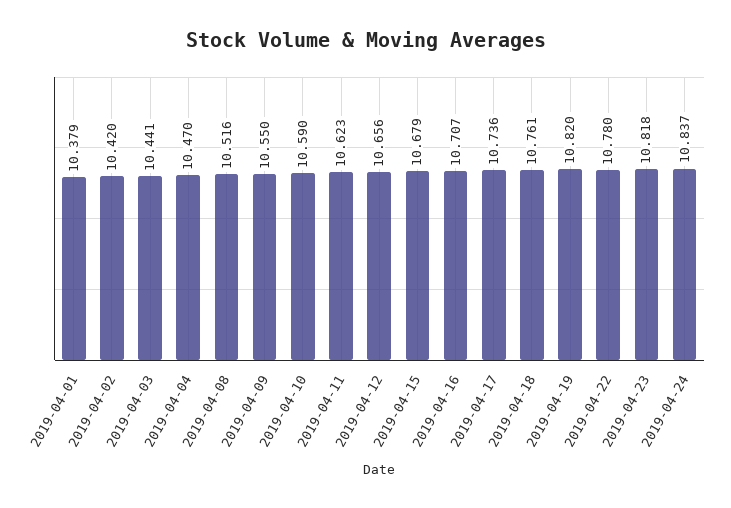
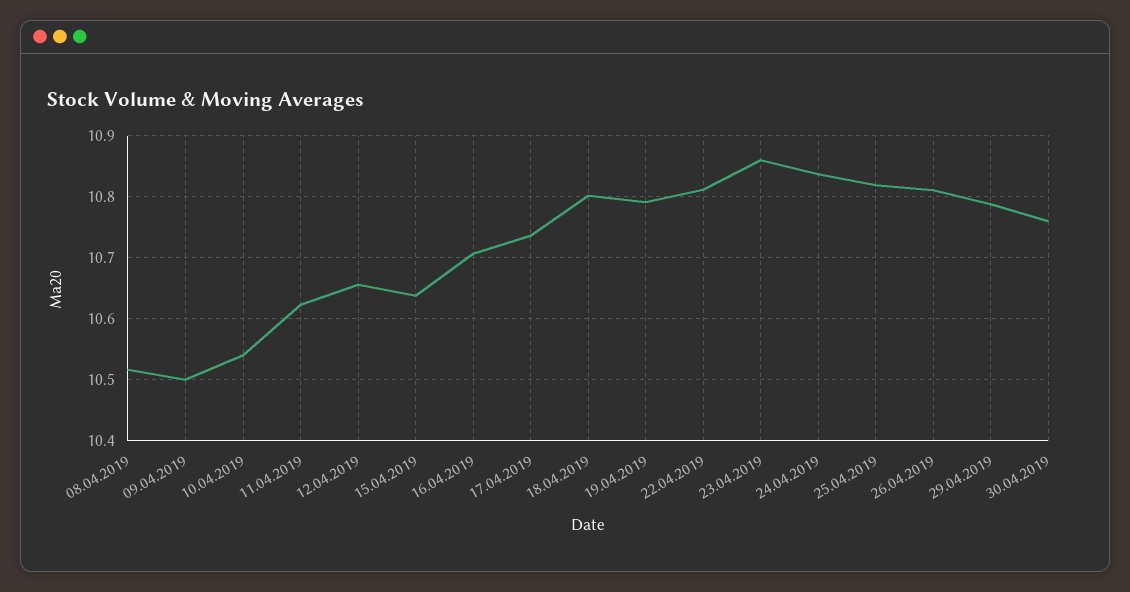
2019-04-01: 10.379 -> none
2019-04-02: 10.42 -> none
2019-04-03: 10.441 -> none
2019-04-04: 10.47 -> none
2019-04-09: 10.55 -> 10.5
2019-04-10: 10.59 -> 10.54
2019-04-15: 10.679 -> 10.64
2019-04-18: 10.761 -> 10.8
2019-04-19: 10.82 -> 10.79
2019-04-22: 10.78 -> 10.81
2019-04-23: 10.818 -> 10.86
25.04.2019: none -> 10.82
26.04.2019: none -> 10.81
29.04.2019: none -> 10.79
30.04.2019: none -> 10.76

